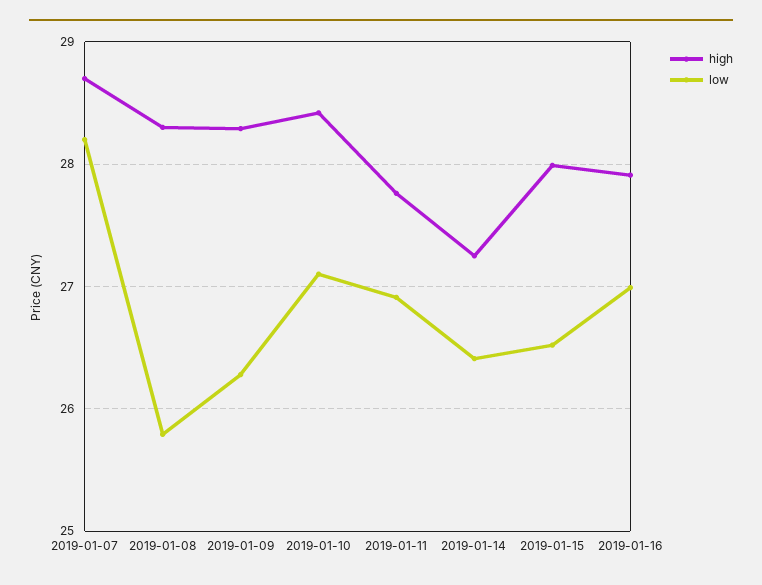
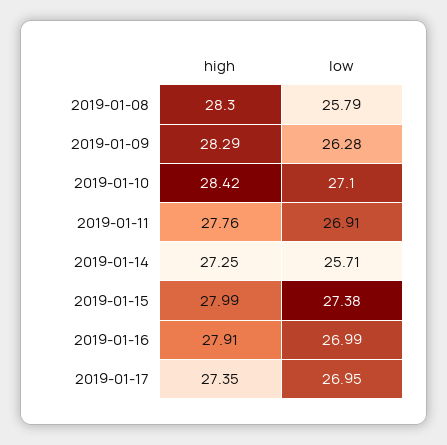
high, 2019-01-07: 28.7 -> none
low, 2019-01-07: 28.2 -> none
low, 2019-01-14: 26.4 -> 25.71
low, 2019-01-15: 26.5 -> 27.38
high, 2019-01-17: none -> 27.35
low, 2019-01-17: none -> 26.95

